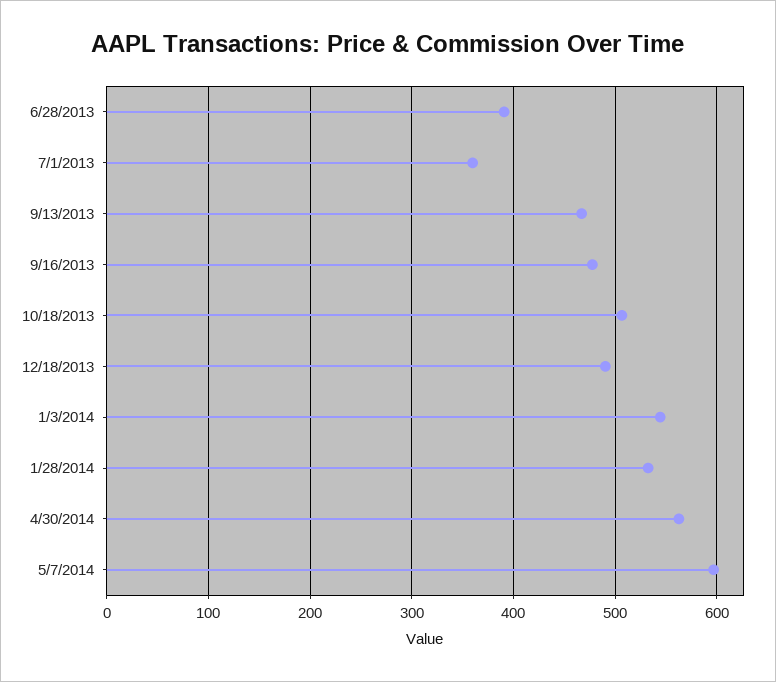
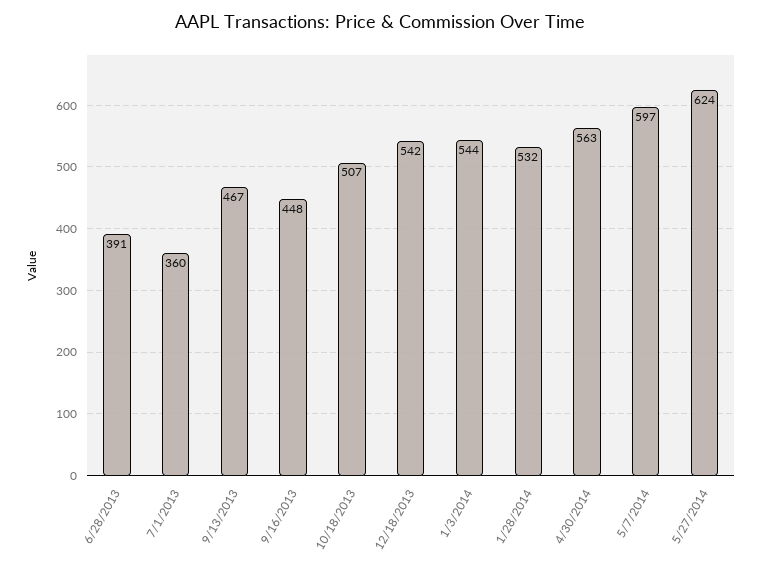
9/16/2013: 480 -> 448
12/18/2013: 490 -> 542
5/27/2014: none -> 624

